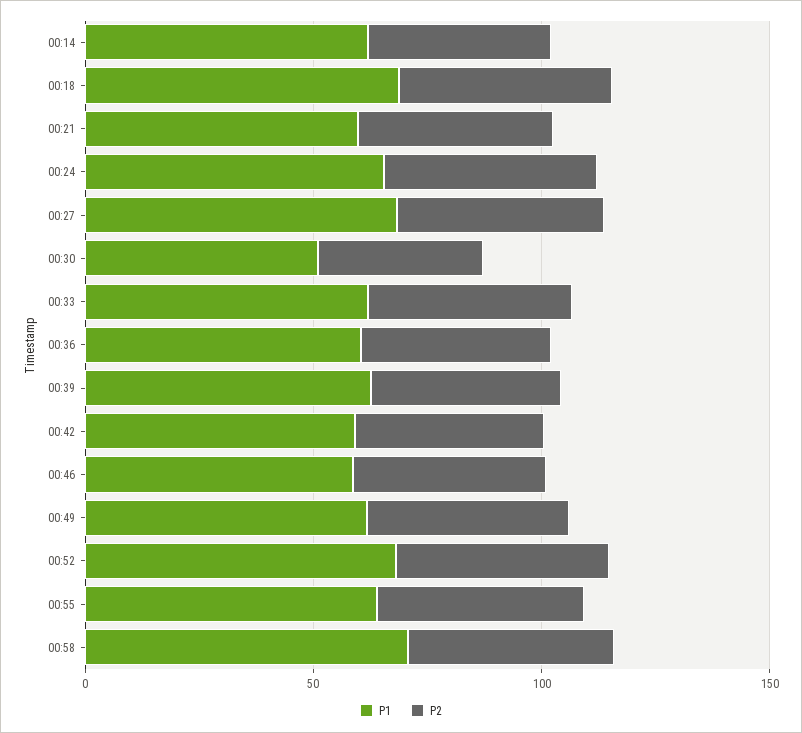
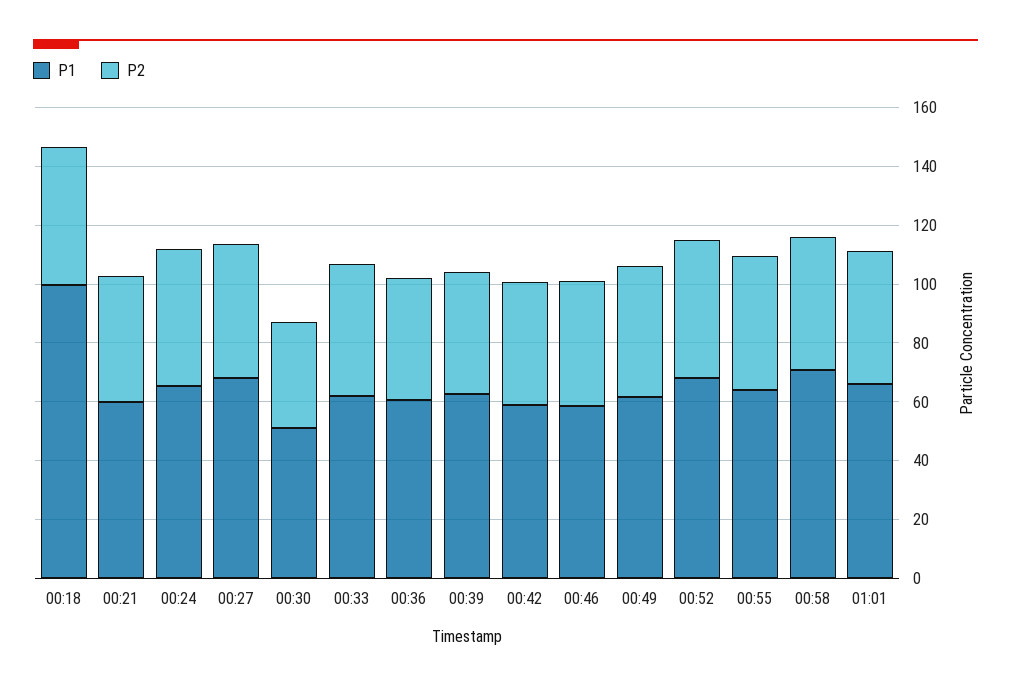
P1, 00:14: 60 -> none
P2, 00:14: 40 -> none
P1, 00:18: 70 -> 100
P1, 01:01: none -> 65
P2, 01:01: none -> 45

